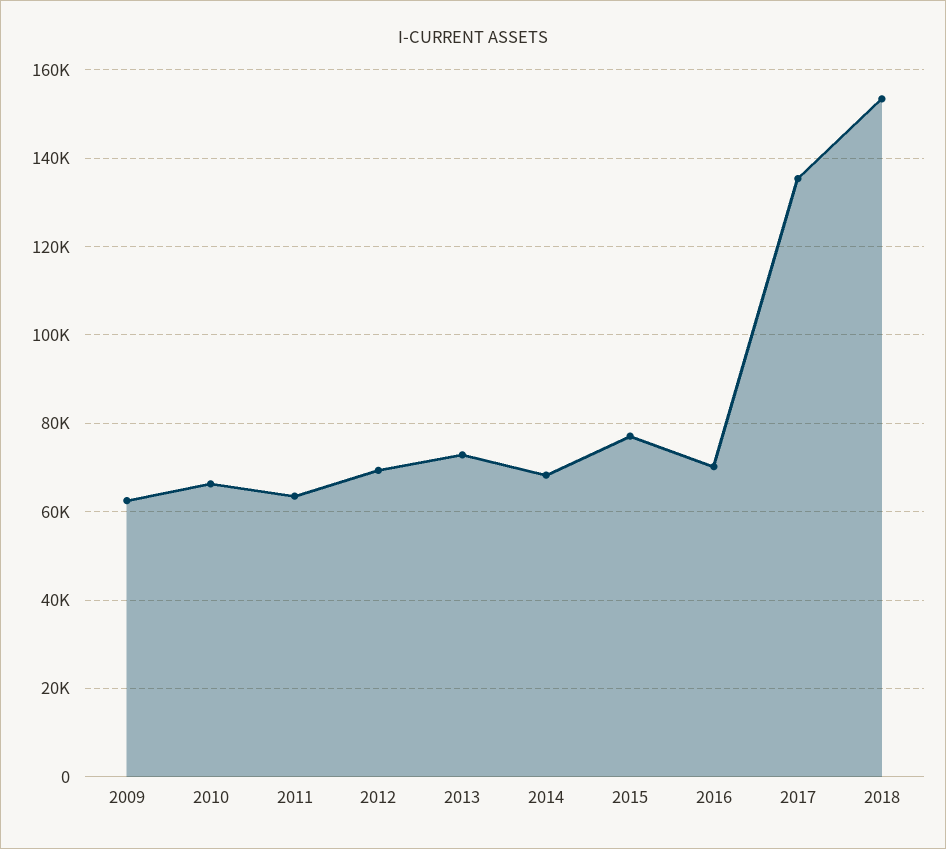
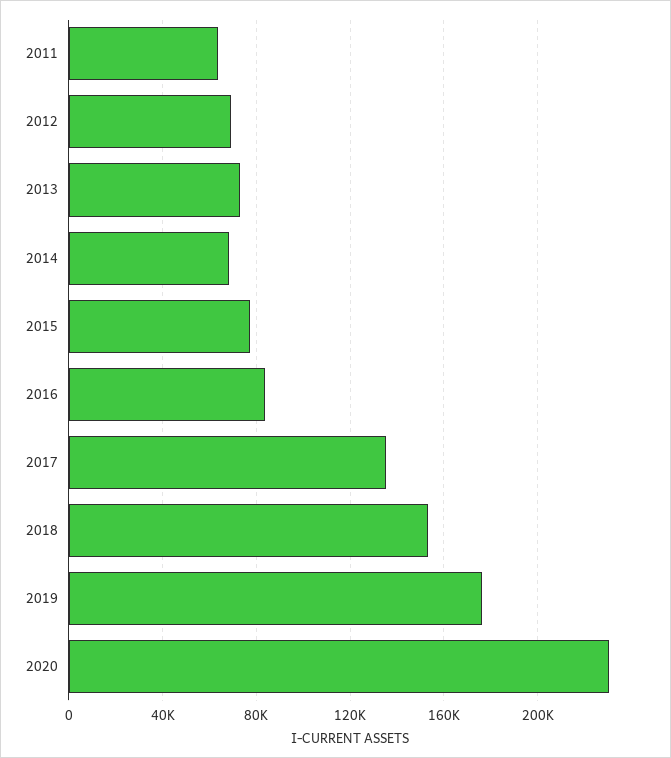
2009: 62000 -> none
2010: 66000 -> none
2016: 70000 -> 85000
2019: none -> 175000
2020: none -> 230000

